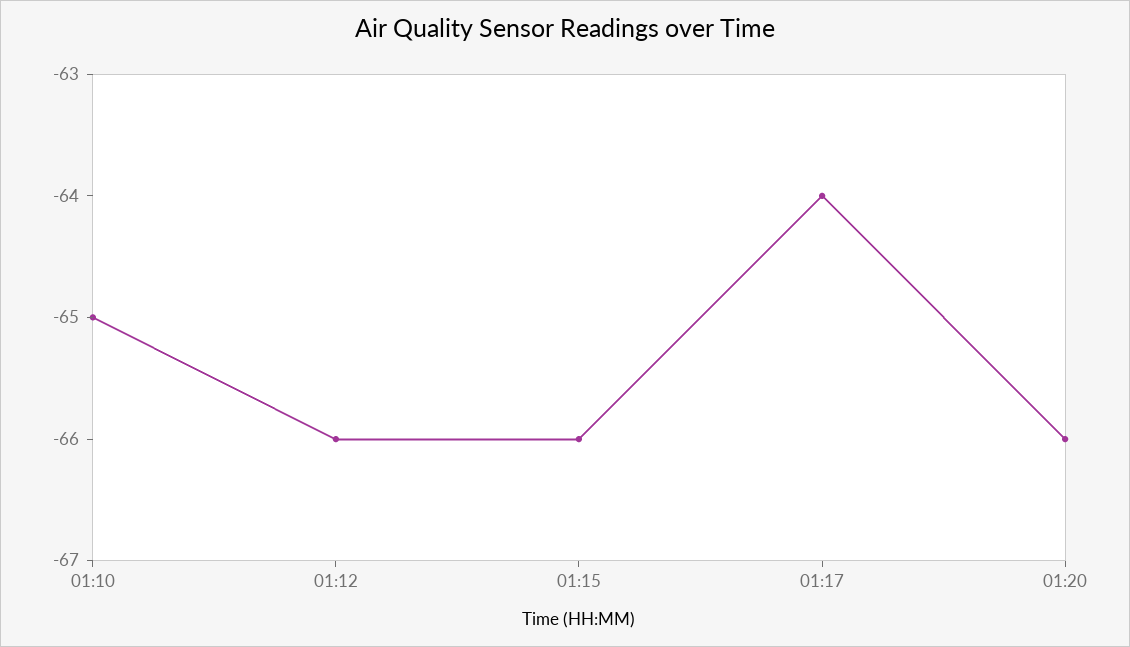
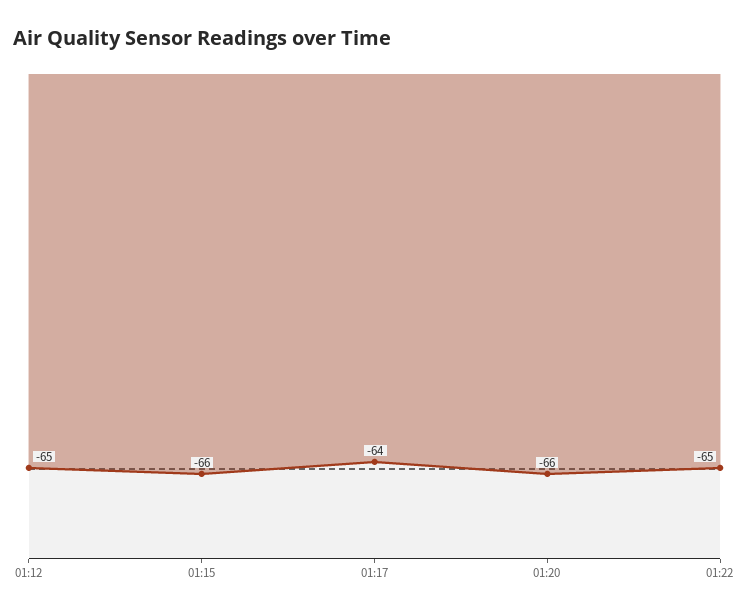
01:10: -65 -> none
01:12: -66 -> -65
01:22: none -> -65

